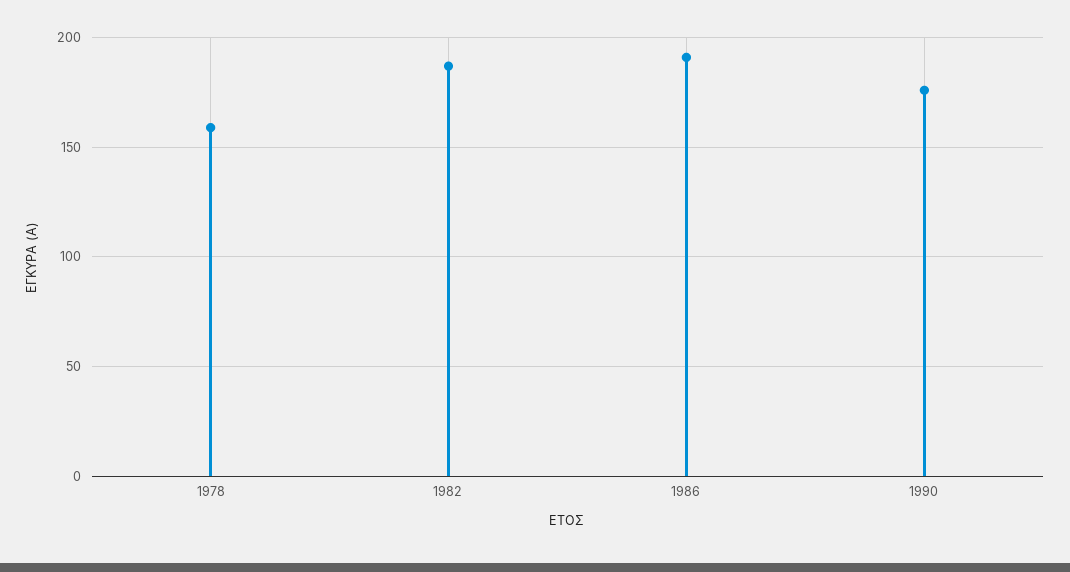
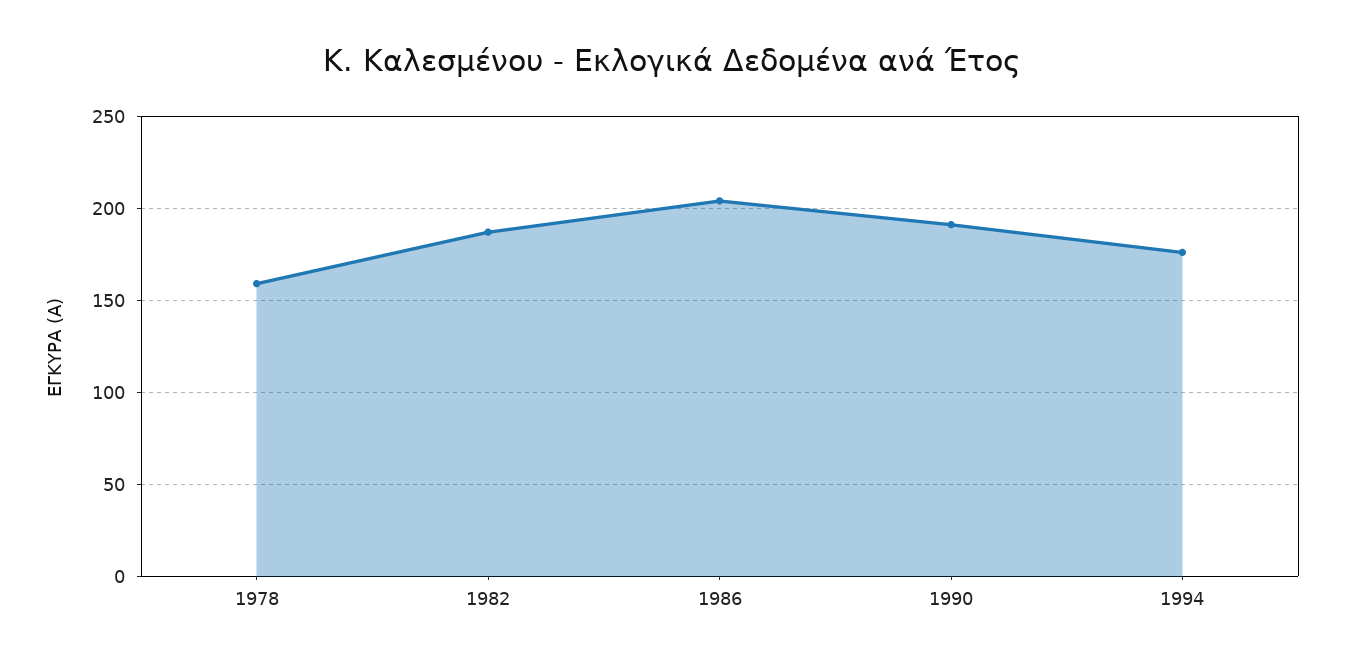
1986: 190 -> 205
1990: 175 -> 190
1994: none -> 175

